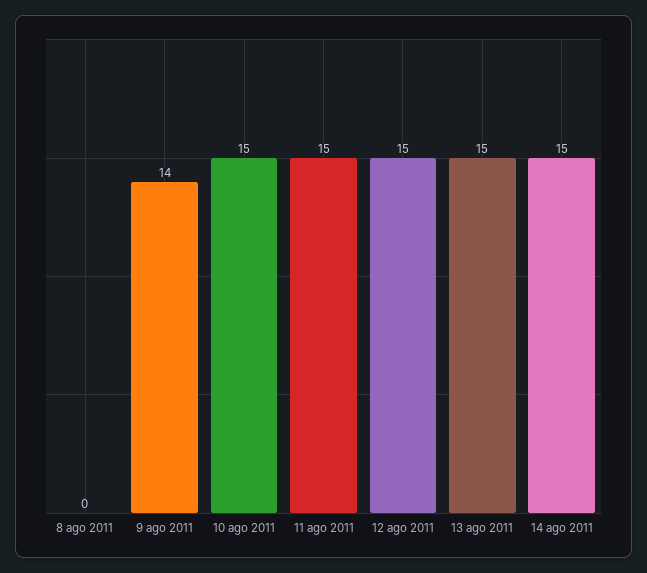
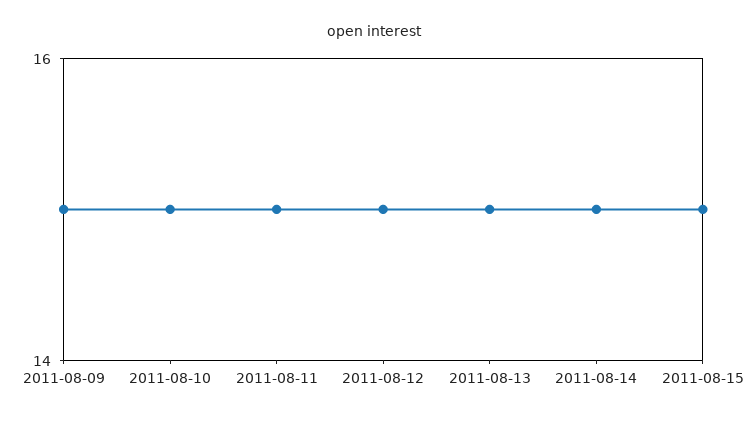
8 ago 2011: 0 -> none
9 ago 2011: 14 -> 15
2011-08-15: none -> 15

